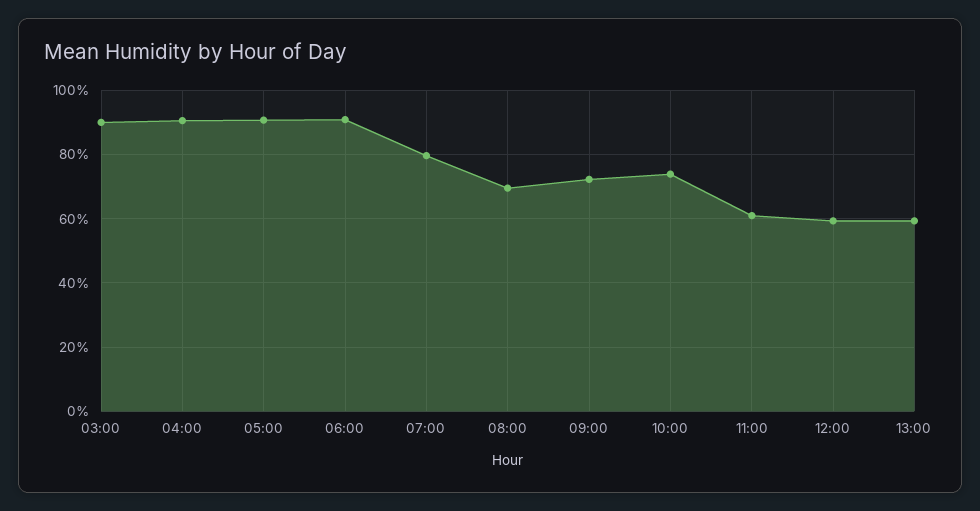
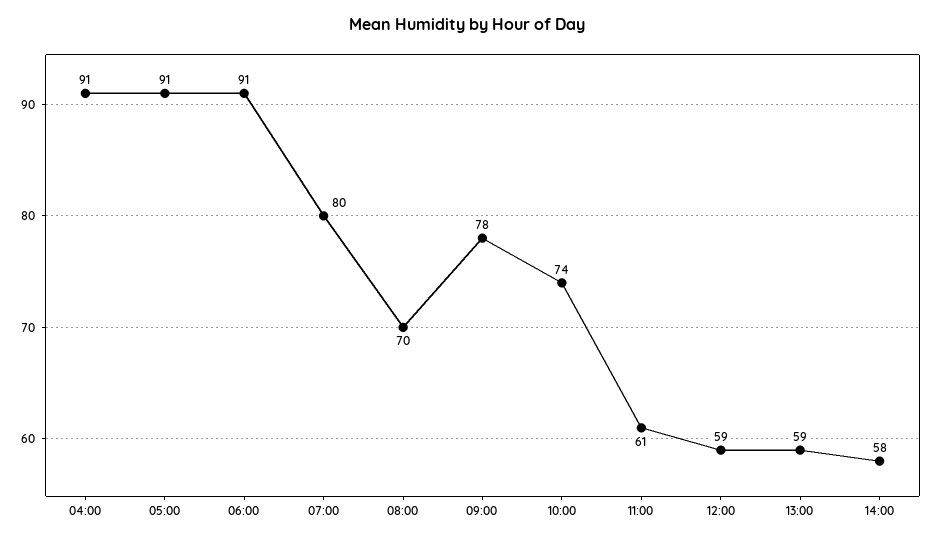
03:00: 90 -> none
09:00: 72 -> 78
14:00: none -> 58

